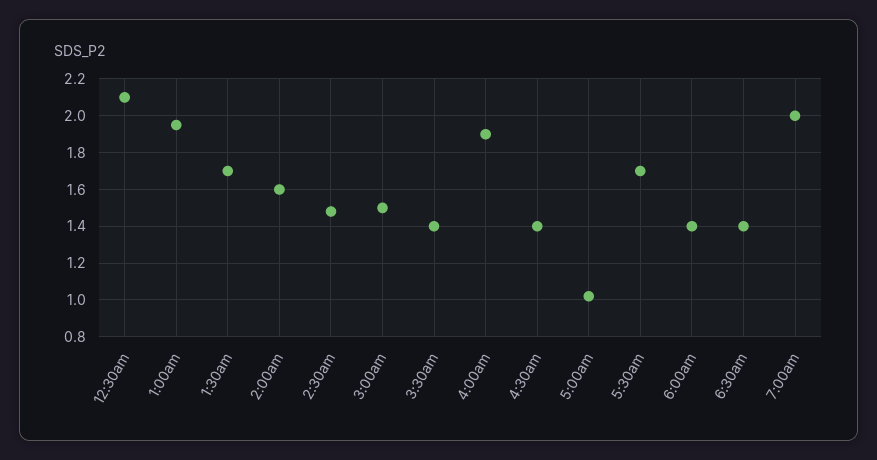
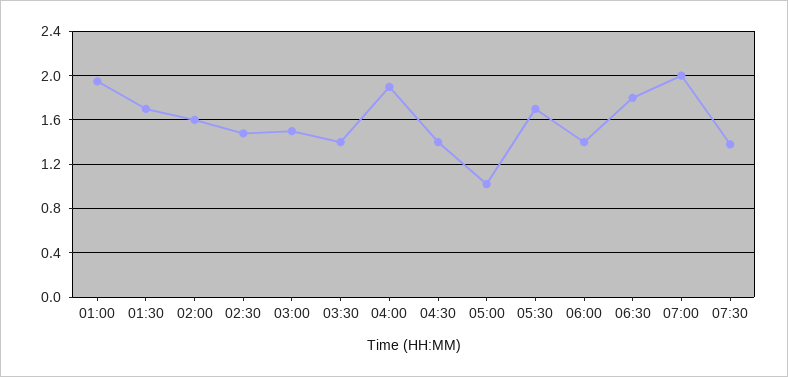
12:30am: 2.1 -> none
6:30am: 1.4 -> 1.8
07:30: none -> 1.4

